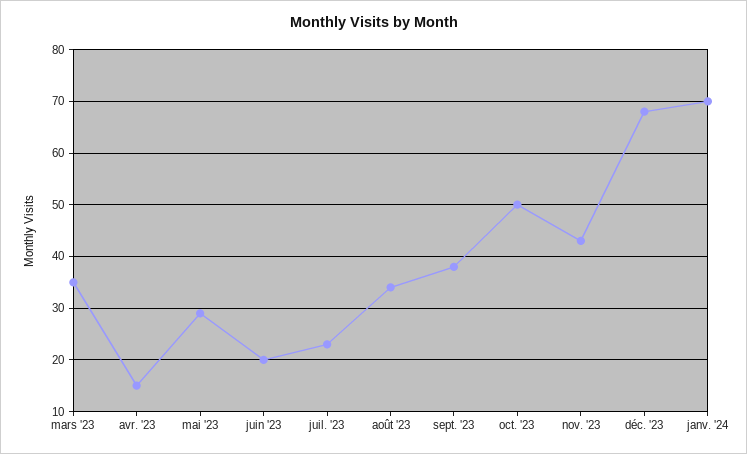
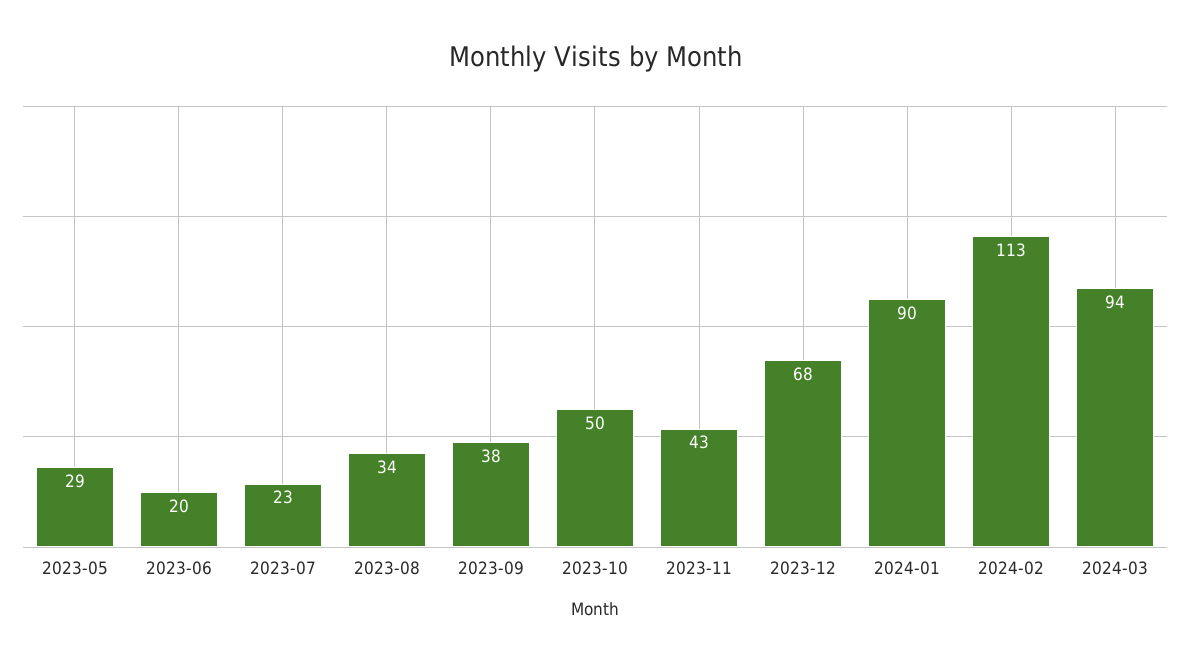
mars '23: 35 -> none
avr. '23: 15 -> none
janv. '24: 70 -> 90
2024-02: none -> 113
2024-03: none -> 94

